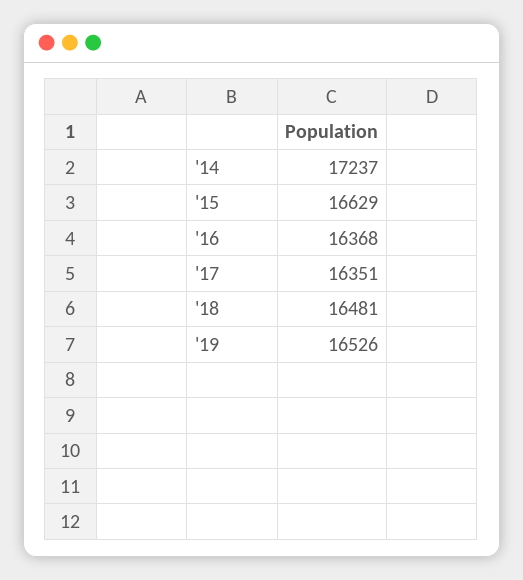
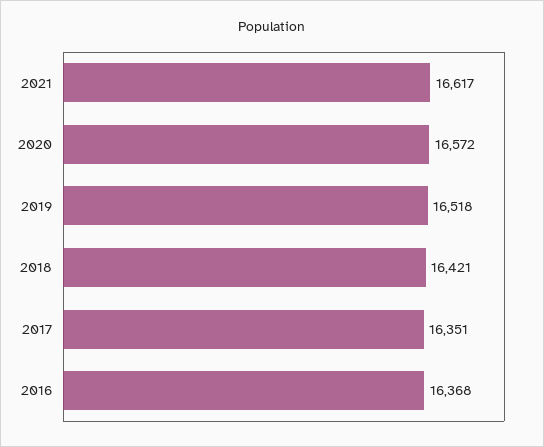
'14: 17237 -> none
'15: 16629 -> none
'18: 16481 -> 16421
'19: 16526 -> 16518
2021: none -> 16617
2020: none -> 16572

